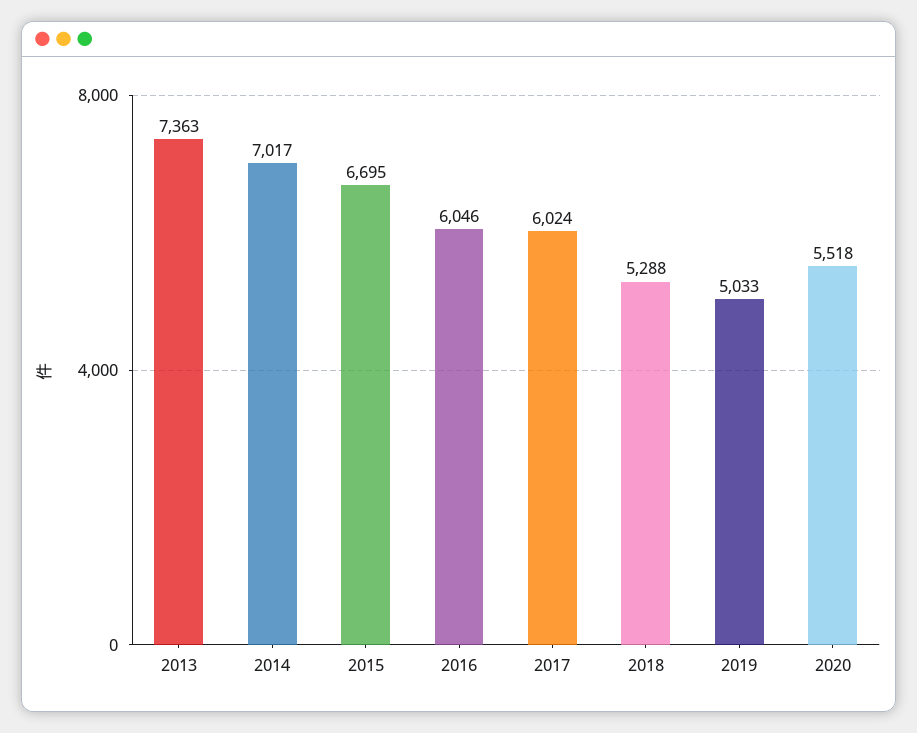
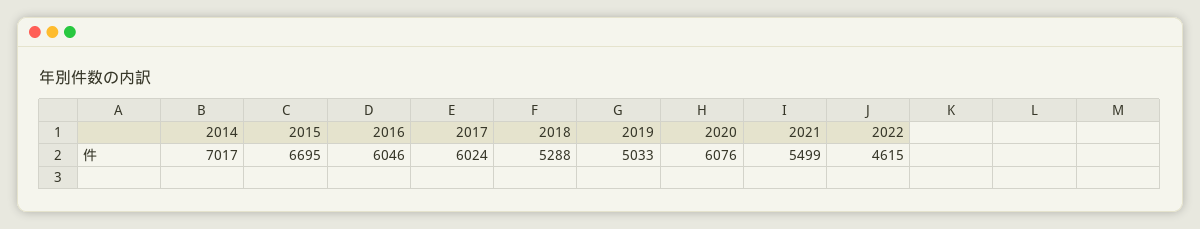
2013: 7363 -> none
2020: 5518 -> 6076
2021: none -> 5499
2022: none -> 4615

